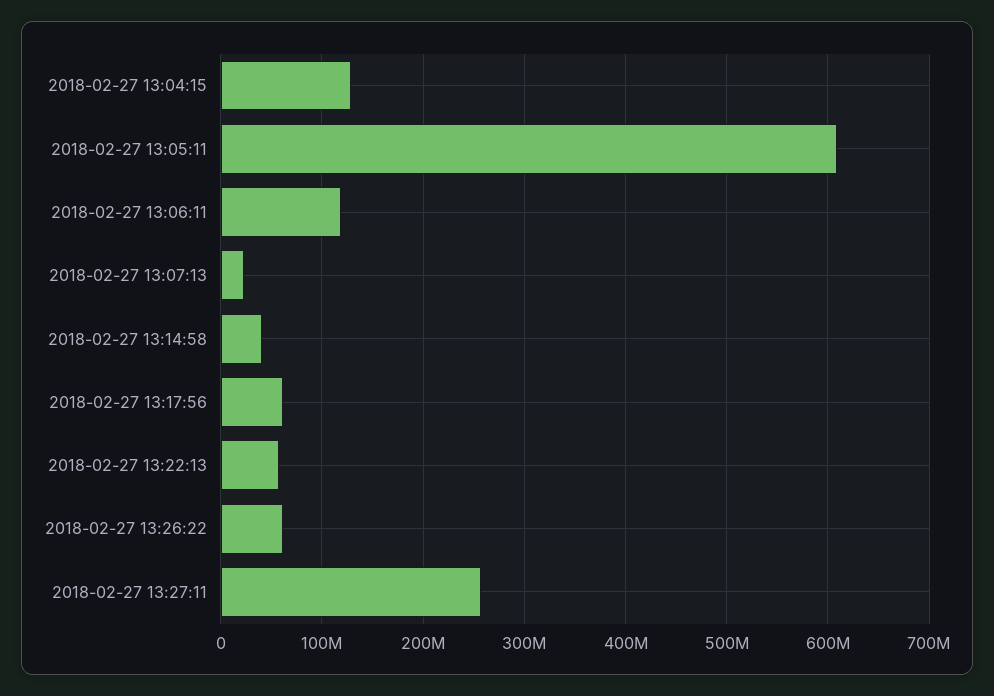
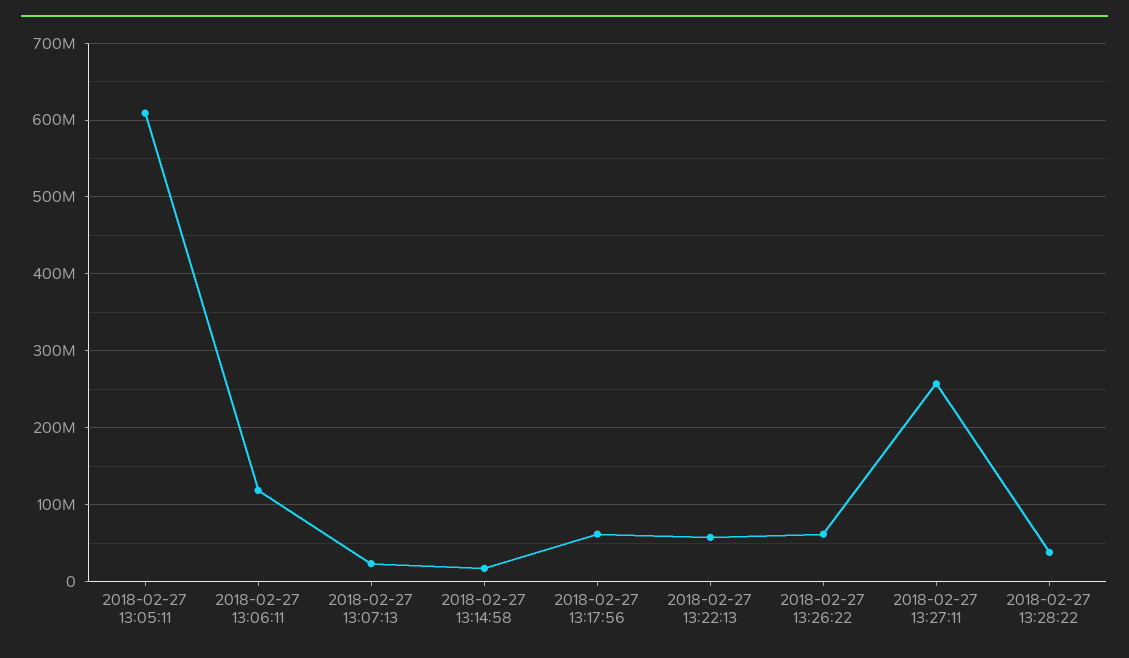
2018-02-27 13:04:15: 130000000 -> none
2018-02-27 13:14:58: 40000000 -> 20000000
2018-02-27 13:28:22: none -> 40000000

